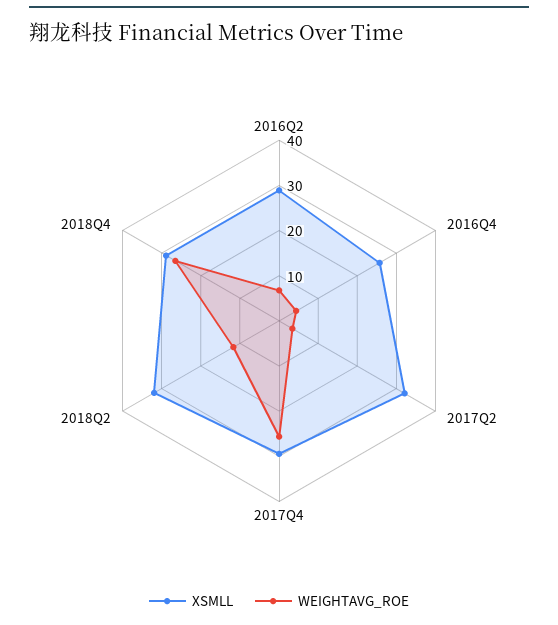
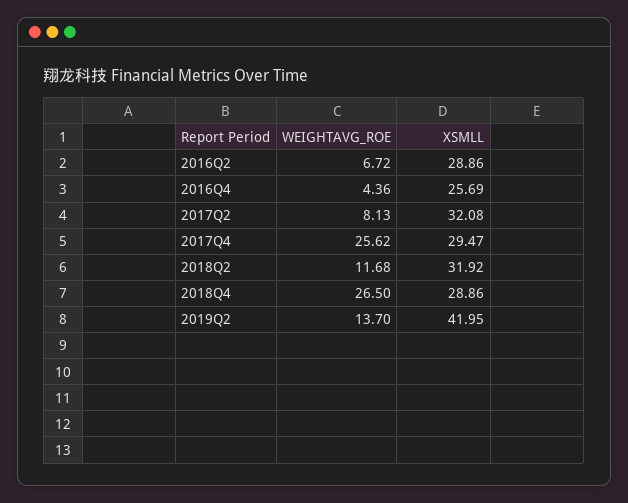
WEIGHTAVG_ROE, 2017Q2: 4 -> 8.13
WEIGHTAVG_ROE, 2019Q2: none -> 13.7
XSMLL, 2019Q2: none -> 41.95

